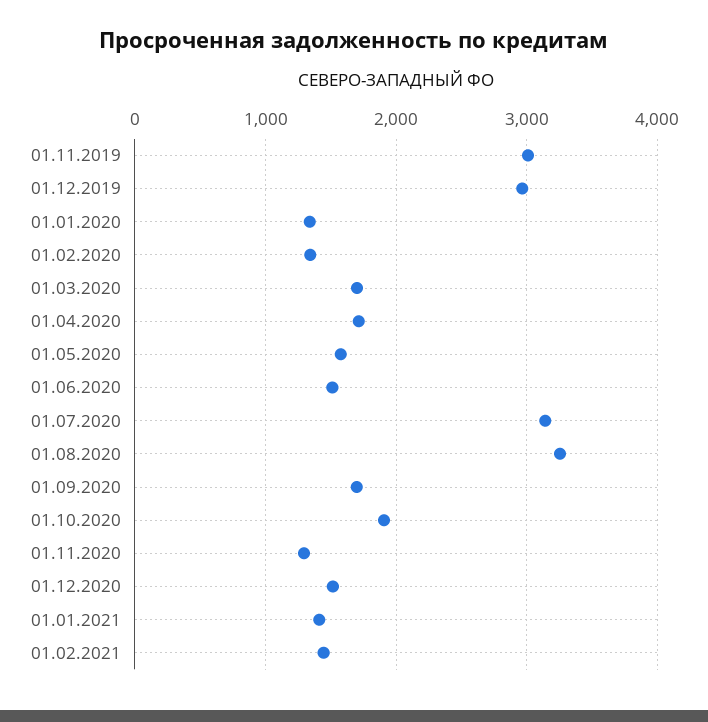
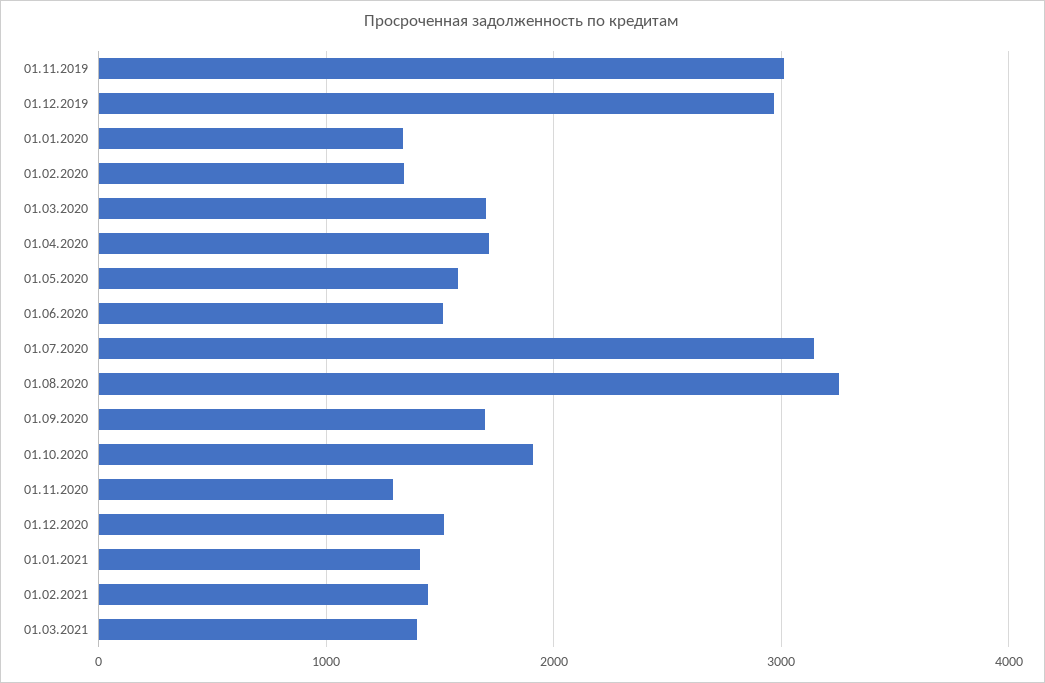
01.03.2021: none -> 1400

